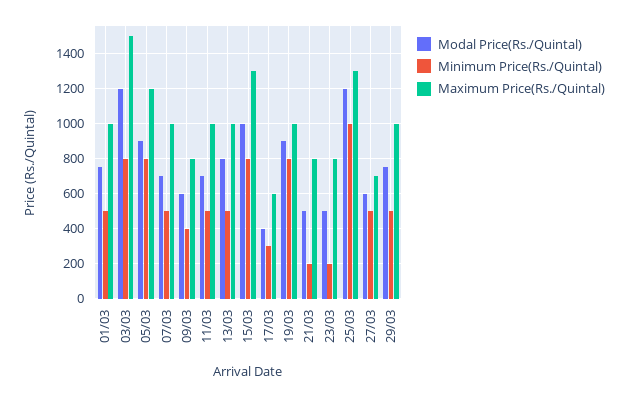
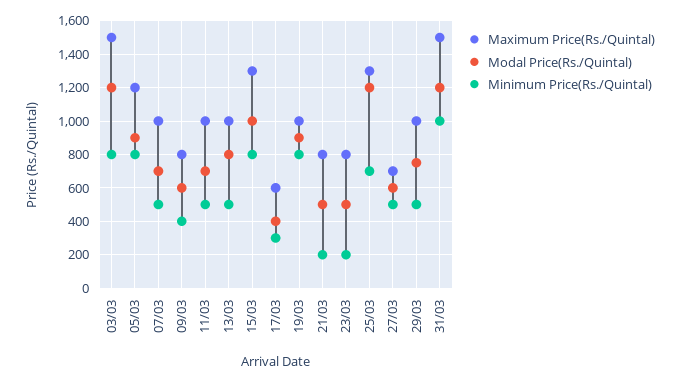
Modal Price(Rs./Quintal), 01/03: 750 -> none
Minimum Price(Rs./Quintal), 01/03: 500 -> none
Maximum Price(Rs./Quintal), 01/03: 1000 -> none
Minimum Price(Rs./Quintal), 25/03: 1000 -> 700
Maximum Price(Rs./Quintal), 31/03: none -> 1500
Modal Price(Rs./Quintal), 31/03: none -> 1200
Minimum Price(Rs./Quintal), 31/03: none -> 1000

